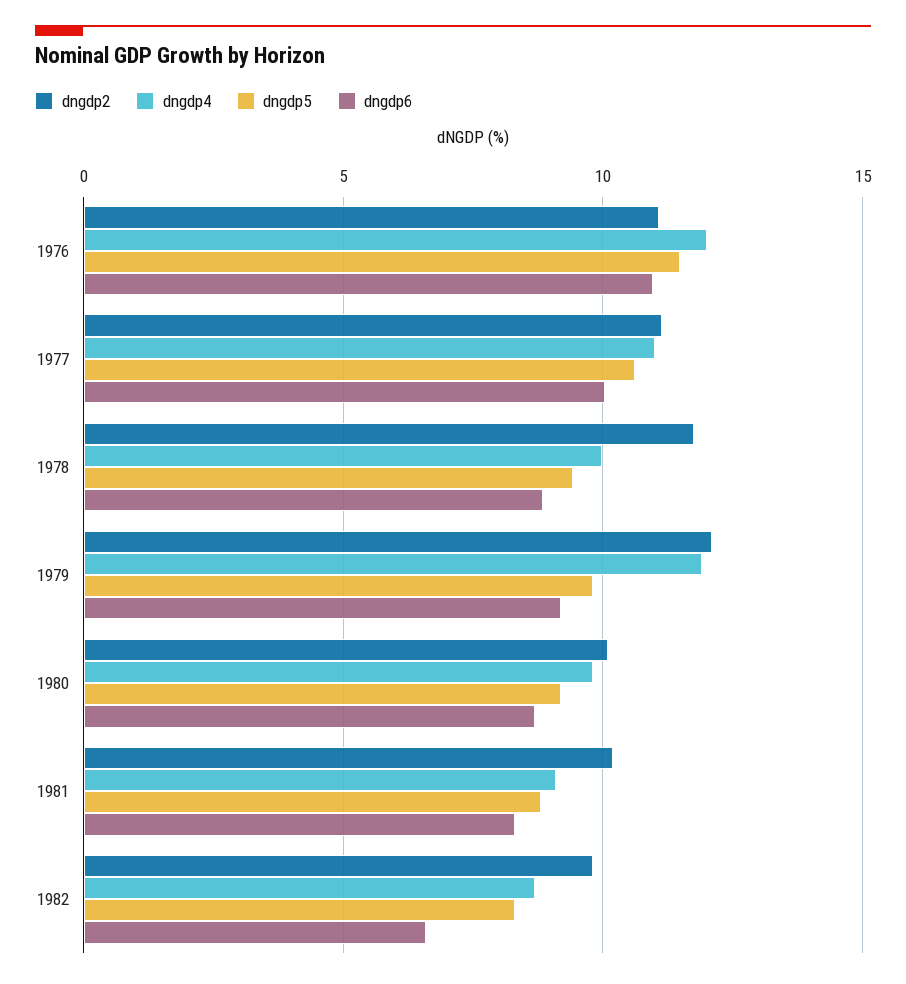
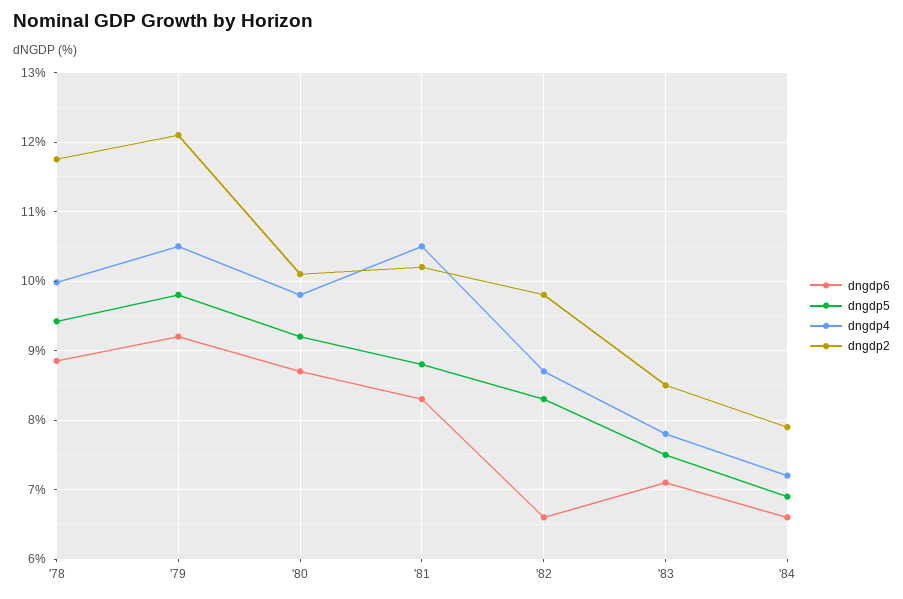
dngdp2, 1976: 11 -> none
dngdp4, 1976: 12 -> none
dngdp5, 1976: 11.5 -> none
dngdp6, 1976: 11 -> none
dngdp2, 1977: 11 -> none
dngdp4, 1977: 11 -> none
dngdp5, 1977: 10.5 -> none
dngdp6, 1977: 10 -> none
dngdp4, 1979: 12 -> 10.5
dngdp4, 1981: 9 -> 10.5
dngdp6, '83: none -> 7.1
dngdp5, '83: none -> 7.5
dngdp4, '83: none -> 7.8
dngdp2, '83: none -> 8.5
dngdp6, '84: none -> 6.6
dngdp5, '84: none -> 6.9
dngdp4, '84: none -> 7.2
dngdp2, '84: none -> 7.9

